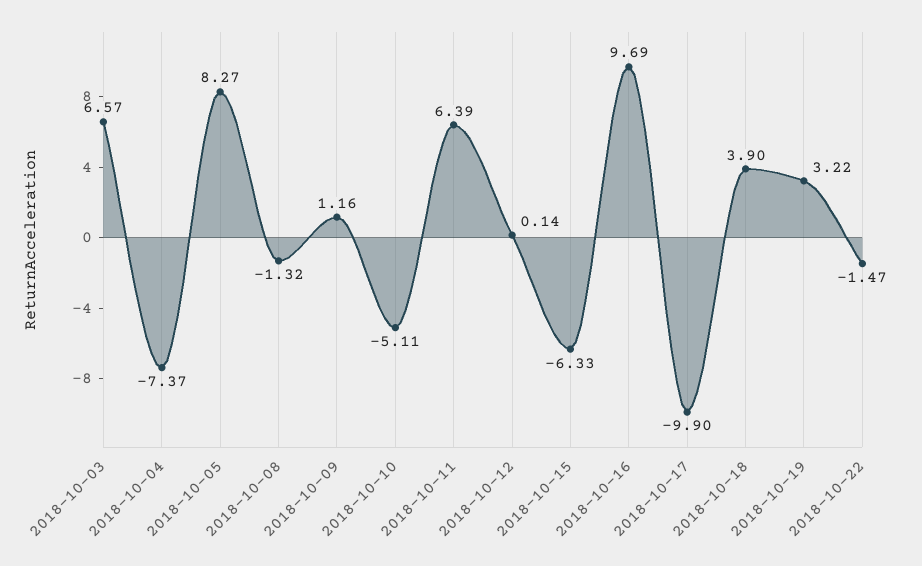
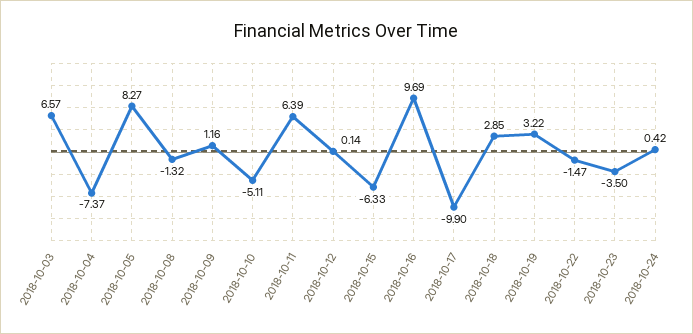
2018-10-18: 3.9 -> 2.85
2018-10-23: none -> -3.5
2018-10-24: none -> 0.42

